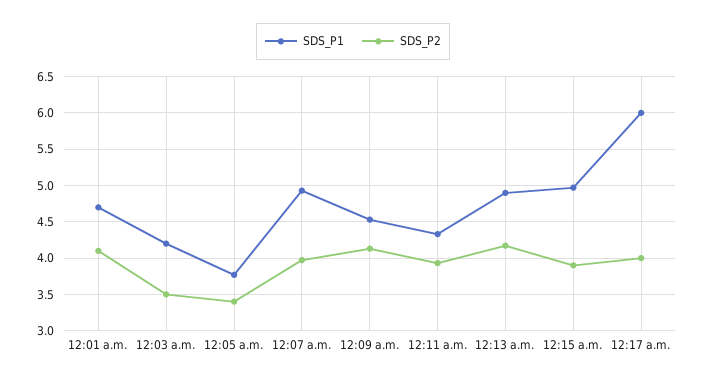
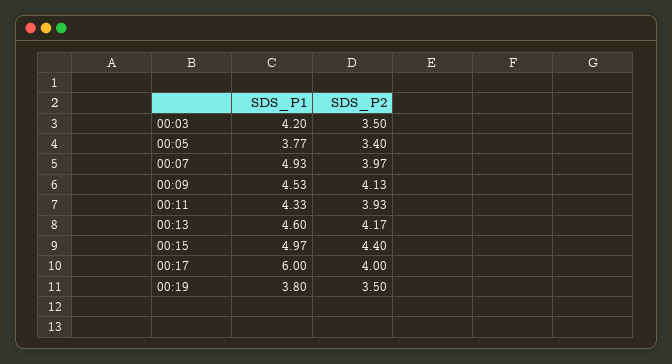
SDS_P1, 12:01 a.m.: 4.7 -> none
SDS_P2, 12:01 a.m.: 4.1 -> none
SDS_P1, 12:13 a.m.: 4.9 -> 4.6
SDS_P2, 12:15 a.m.: 3.9 -> 4.4
SDS_P1, 00:19: none -> 3.8
SDS_P2, 00:19: none -> 3.5

